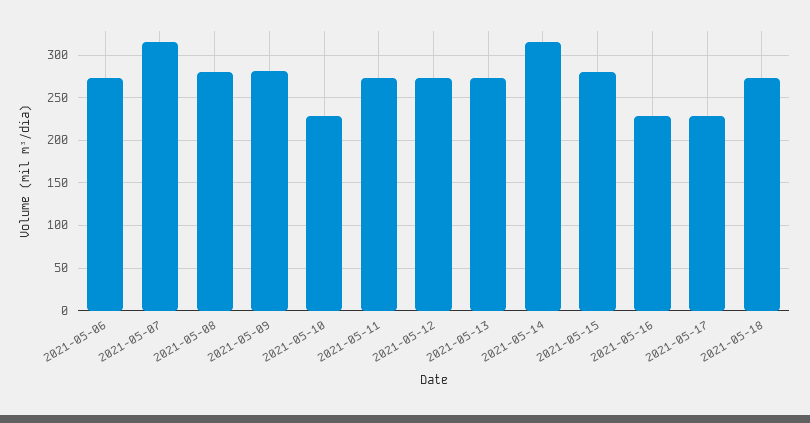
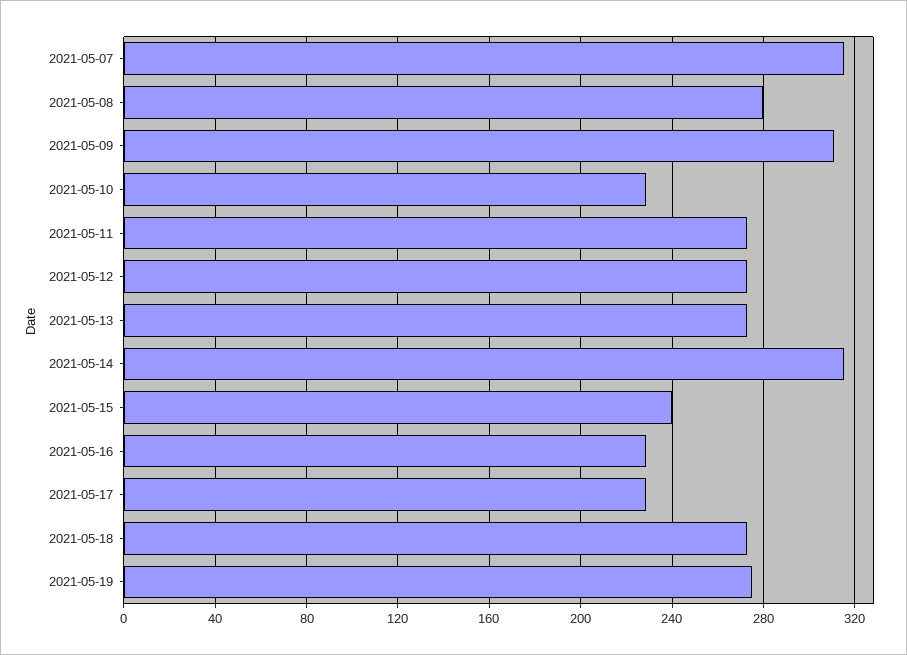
2021-05-06: 270 -> none
2021-05-09: 280 -> 310
2021-05-15: 280 -> 240
2021-05-19: none -> 275

